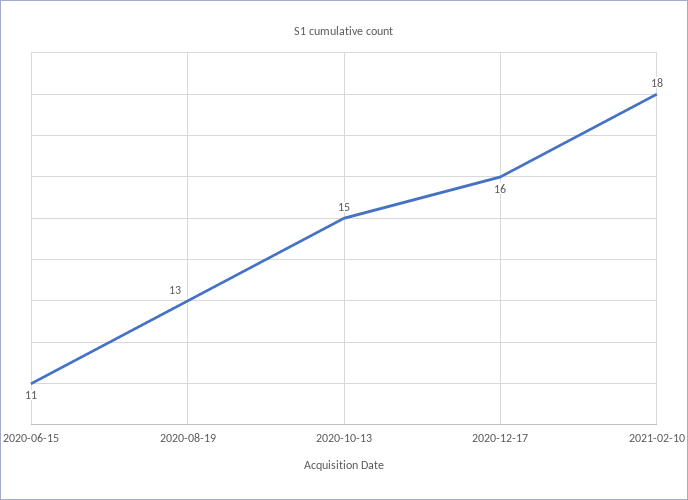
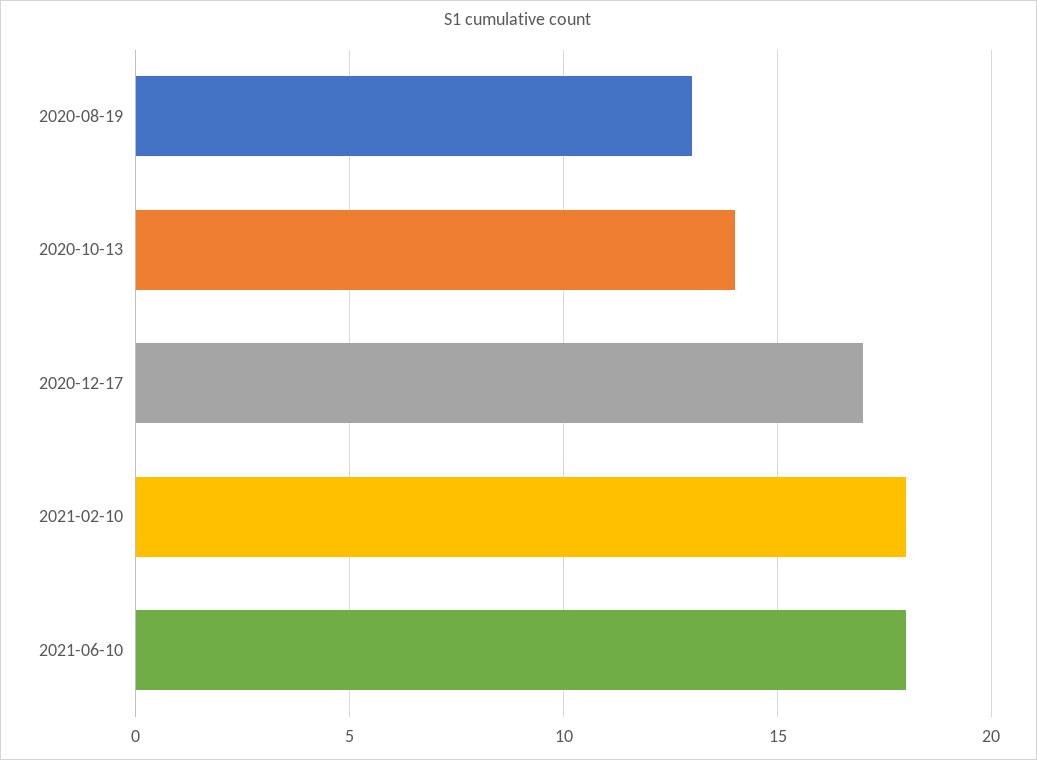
2020-06-15: 11 -> none
2020-10-13: 15 -> 14
2020-12-17: 16 -> 17
2021-06-10: none -> 18

